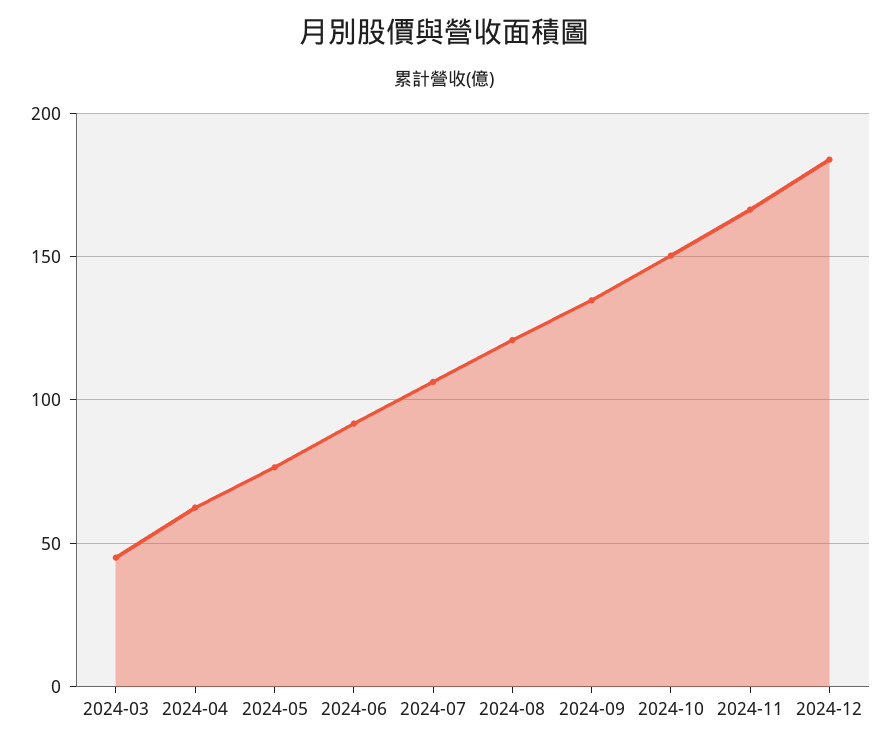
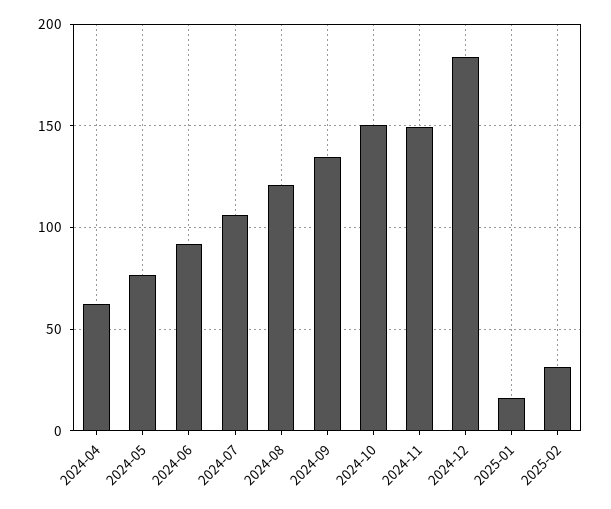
2024-03: 45 -> none
2024-11: 165 -> 150
2025-01: none -> 15
2025-02: none -> 30

